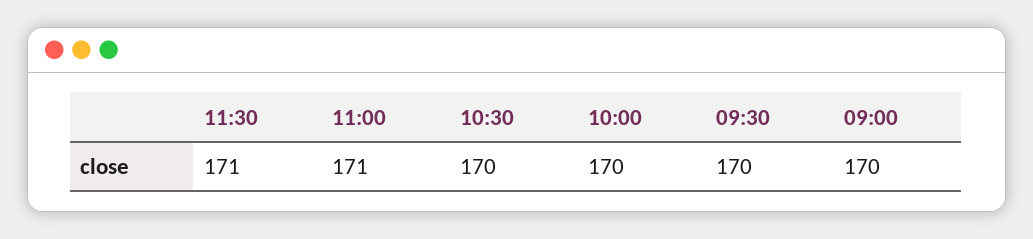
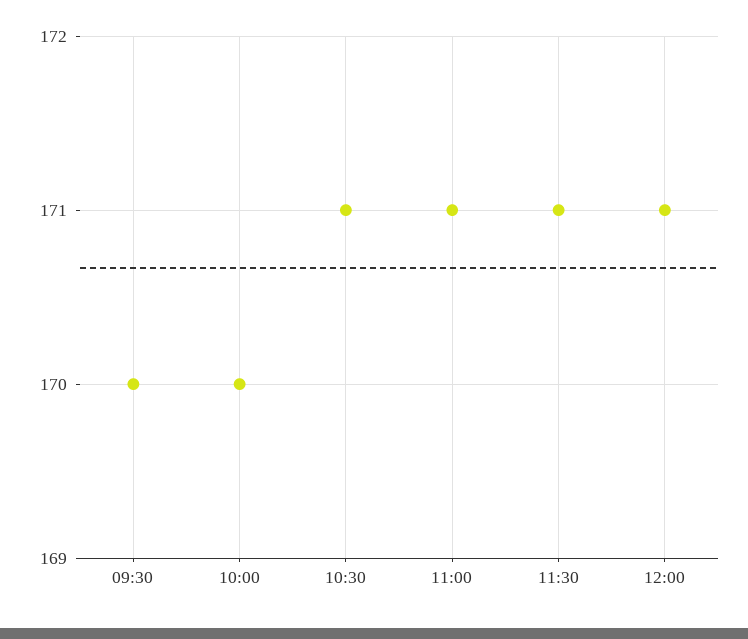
10:30: 170 -> 171
09:00: 170 -> none
12:00: none -> 171

